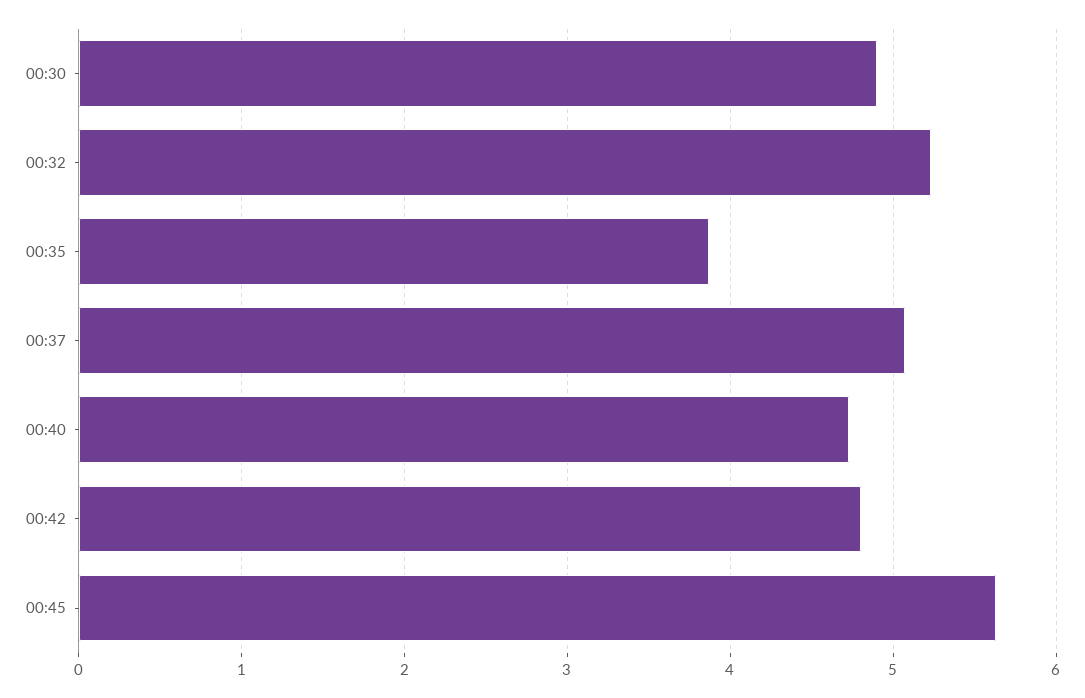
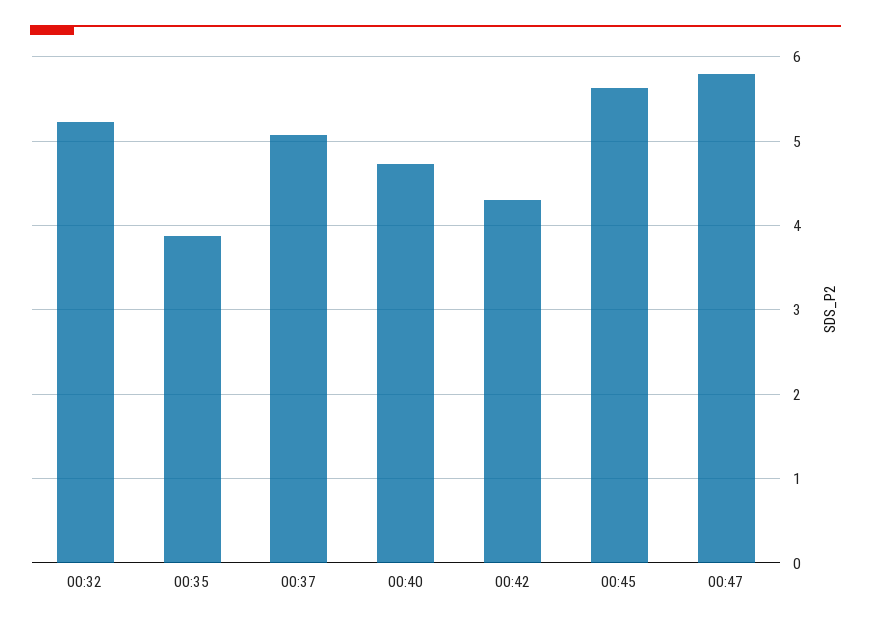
00:30: 4.9 -> none
00:42: 4.8 -> 4.3
00:47: none -> 5.8

